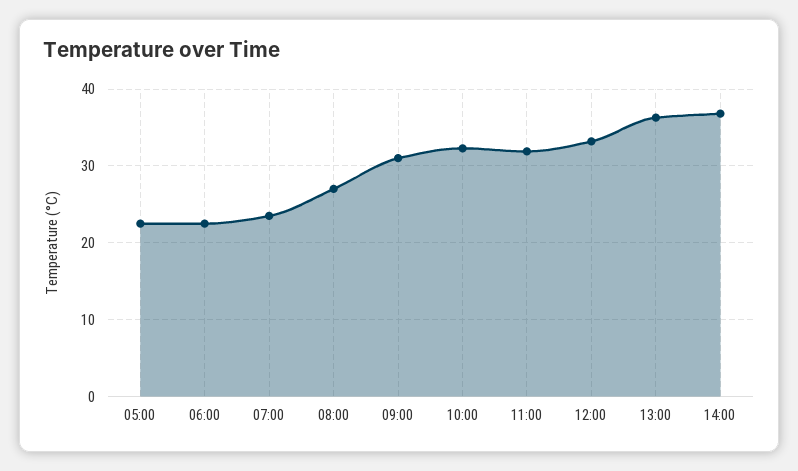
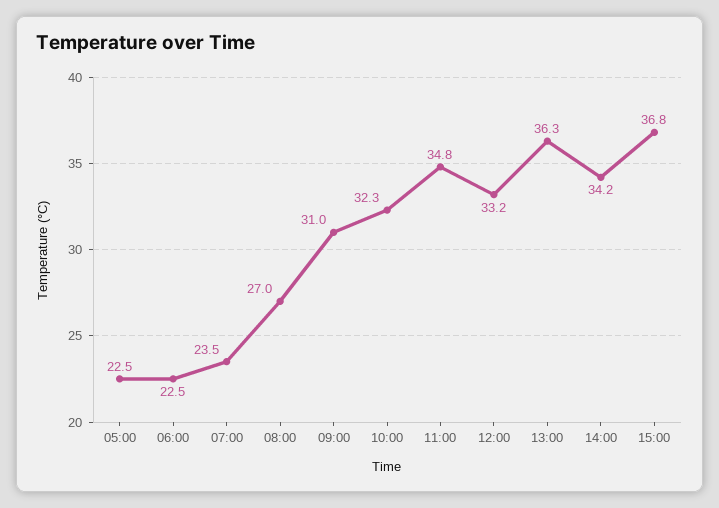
11:00: 32 -> 34.8
14:00: 37 -> 34.2
15:00: none -> 36.8

